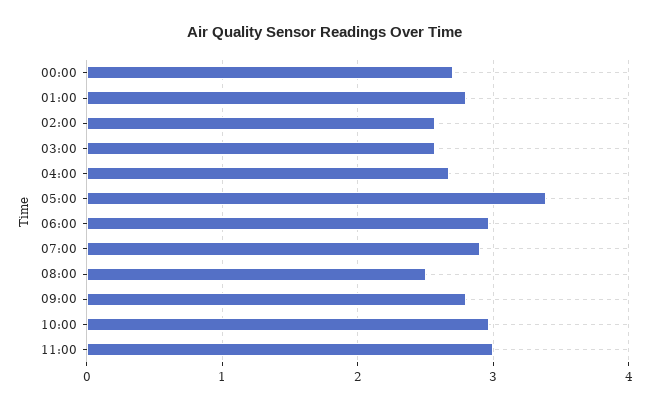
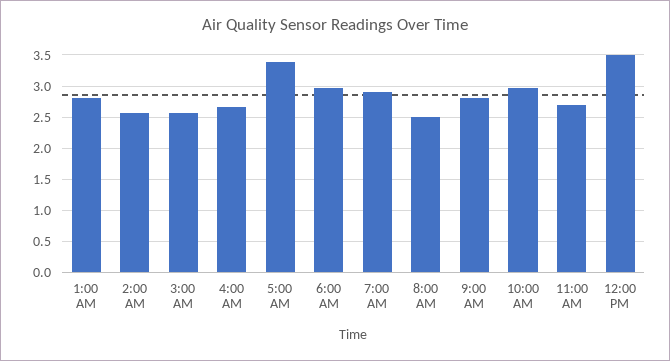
00:00: 2.7 -> none
11:00: 3 -> 2.7
12:00 PM: none -> 3.5

